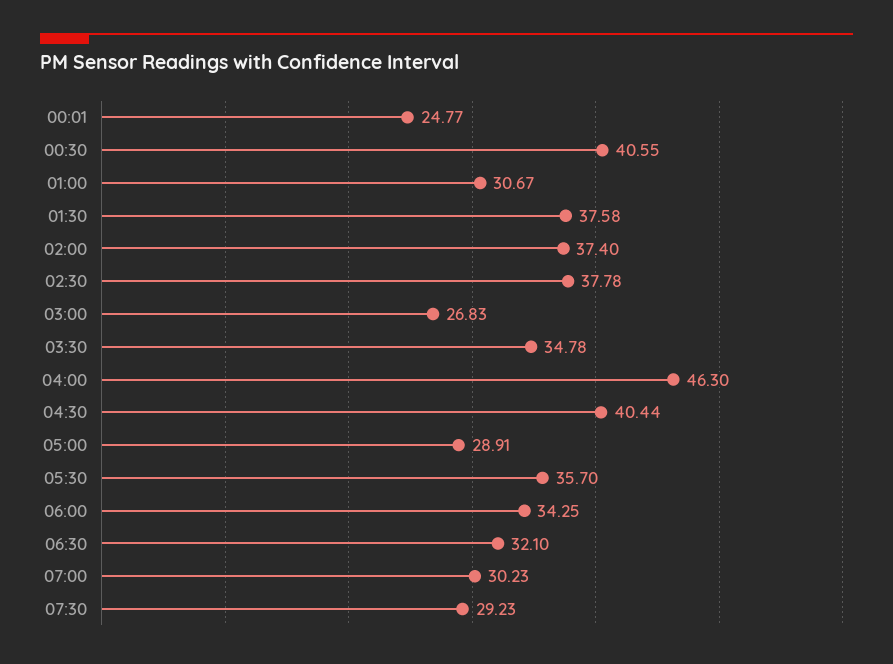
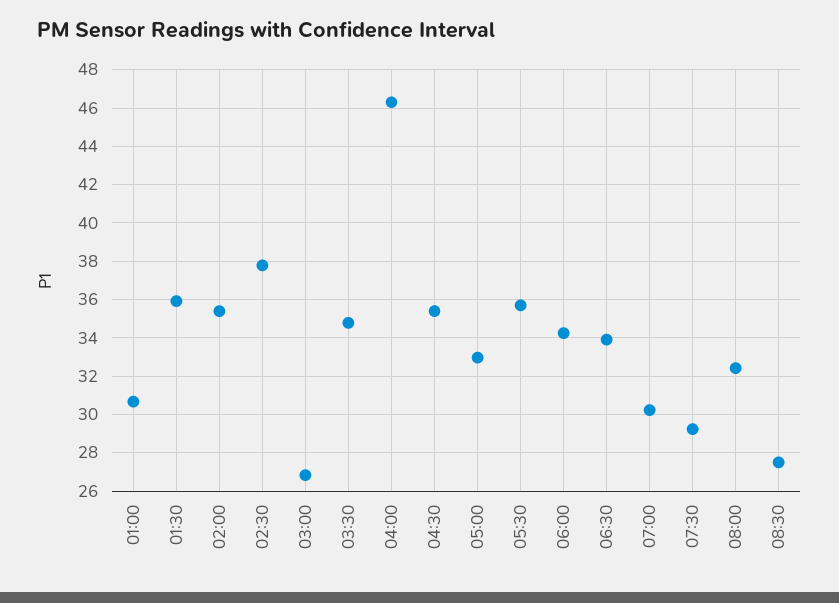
00:01: 24.77 -> none
00:30: 40.55 -> none
01:30: 37.58 -> 36
02:00: 37.4 -> 35.5
04:30: 40.44 -> 35.5
05:00: 28.91 -> 33
06:30: 32.1 -> 34
08:00: none -> 32.5
08:30: none -> 27.5

